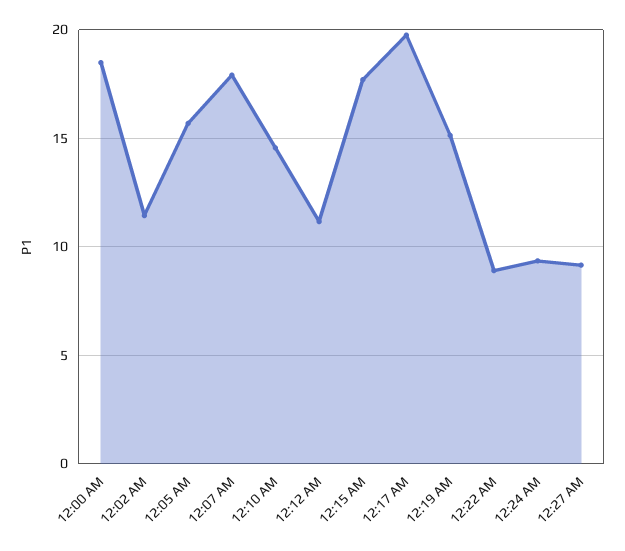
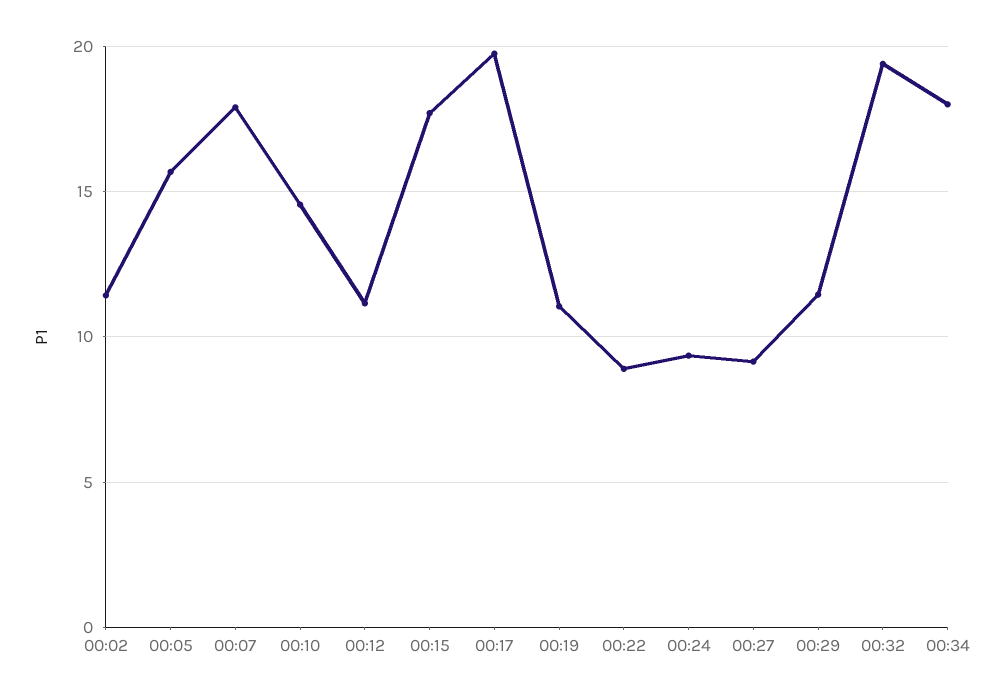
12:00 AM: 18.5 -> none
12:19 AM: 15 -> 11
00:29: none -> 11.5
00:32: none -> 19.5
00:34: none -> 18

